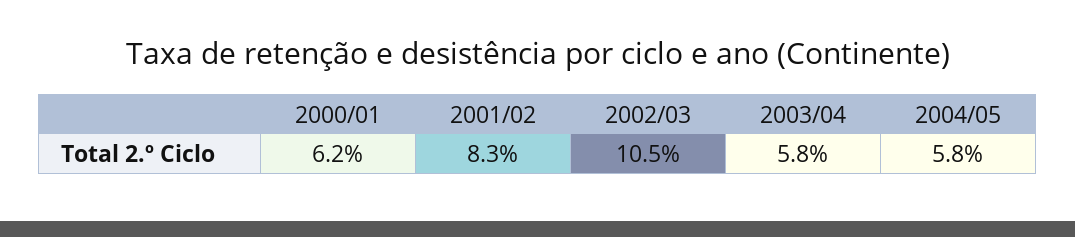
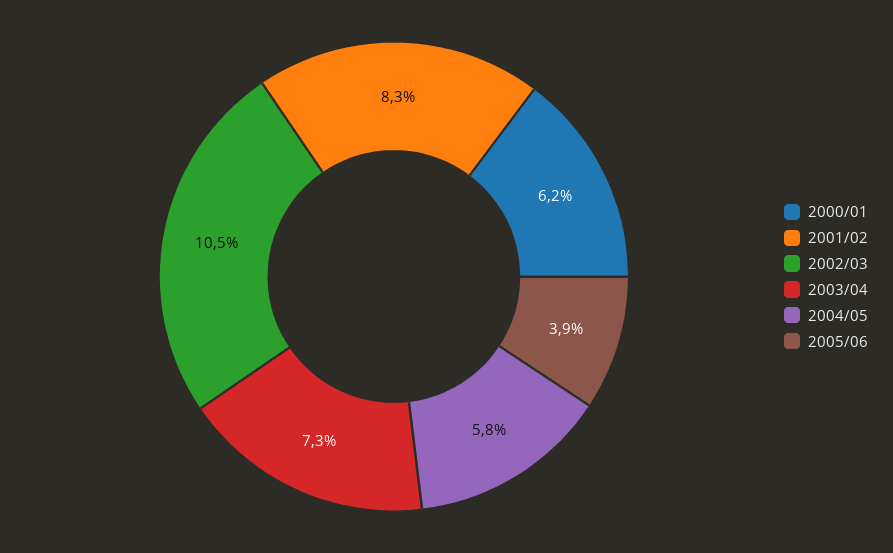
2003/04: 5.8 -> 7.3
2005/06: none -> 3.9

